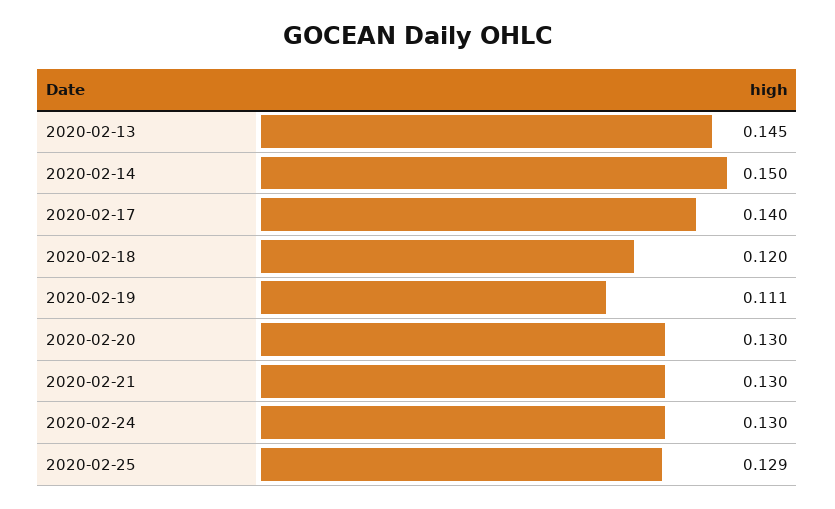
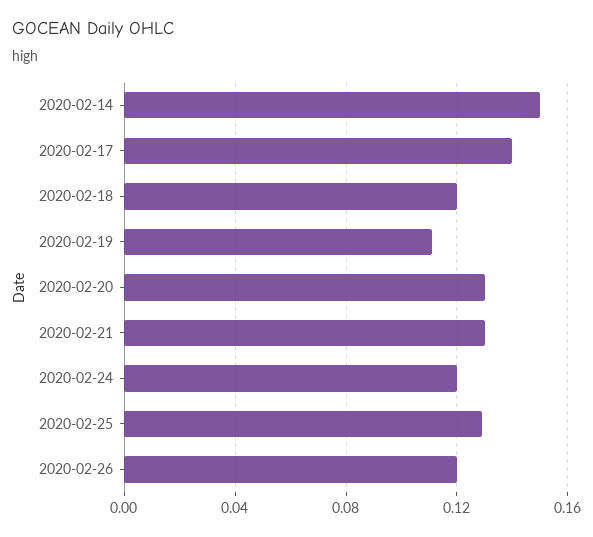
2020-02-13: 0.145 -> none
2020-02-24: 0.13 -> 0.12
2020-02-26: none -> 0.12

